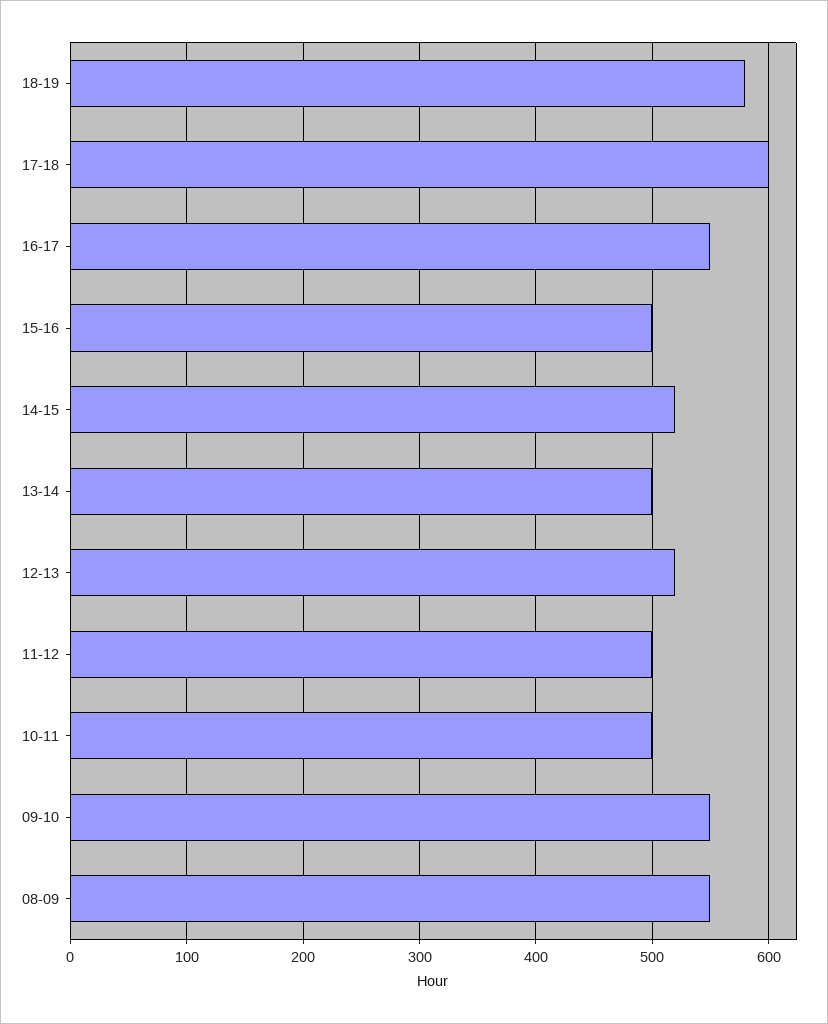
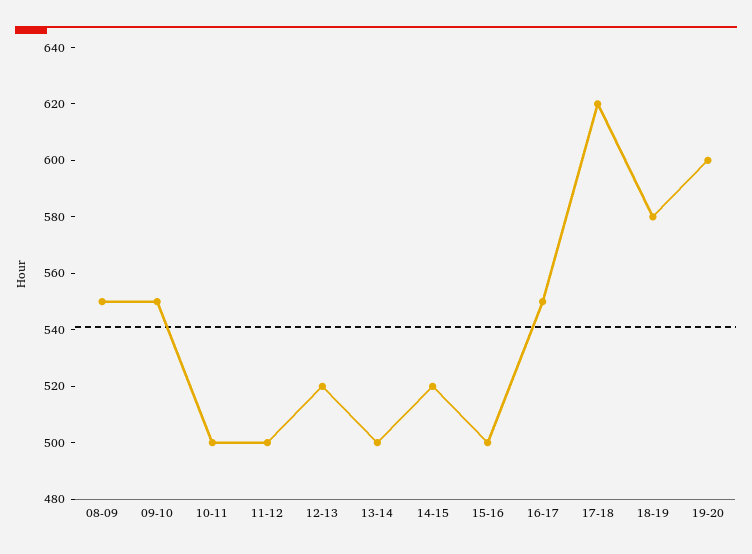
17-18: 600 -> 620
19-20: none -> 600

